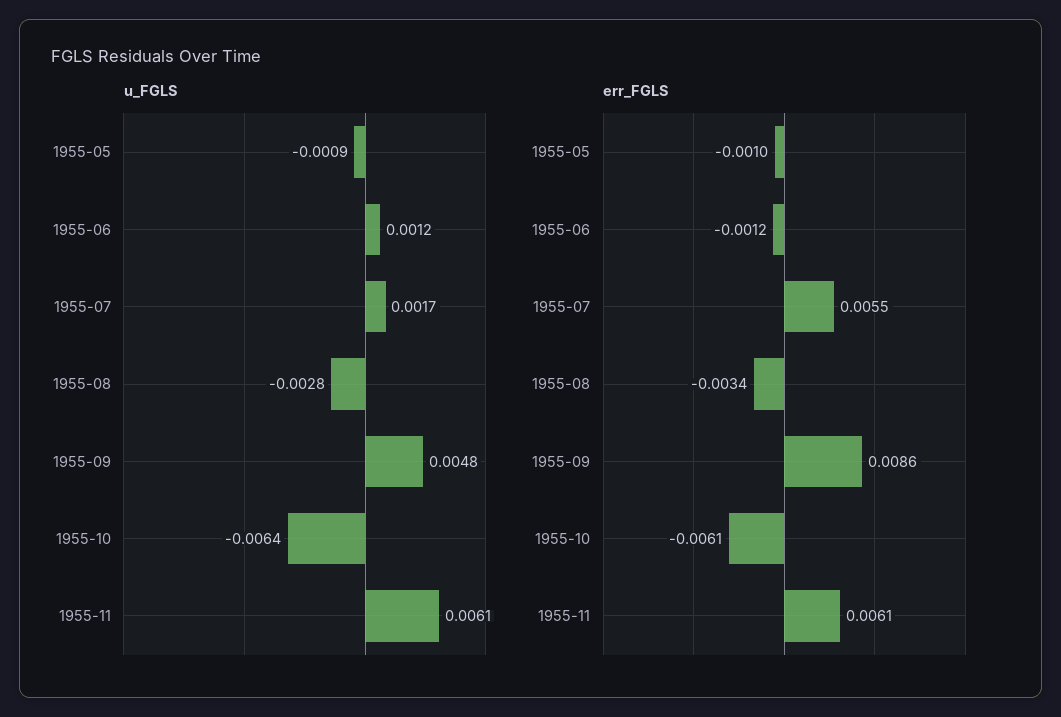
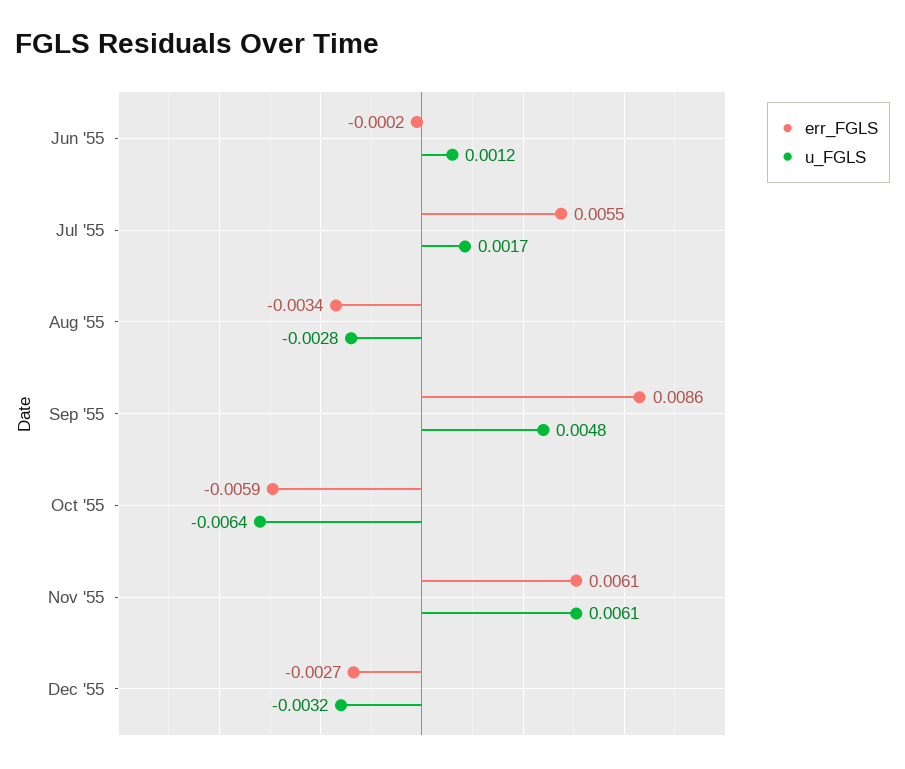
u_FGLS, 1955-05: -0.0009 -> none
err_FGLS, 1955-05: -0.001 -> none
err_FGLS, 1955-06: -0.0012 -> -0.0002
err_FGLS, 1955-10: -0.0061 -> -0.0059
err_FGLS, Dec '55: none -> -0.0027
u_FGLS, Dec '55: none -> -0.0032

